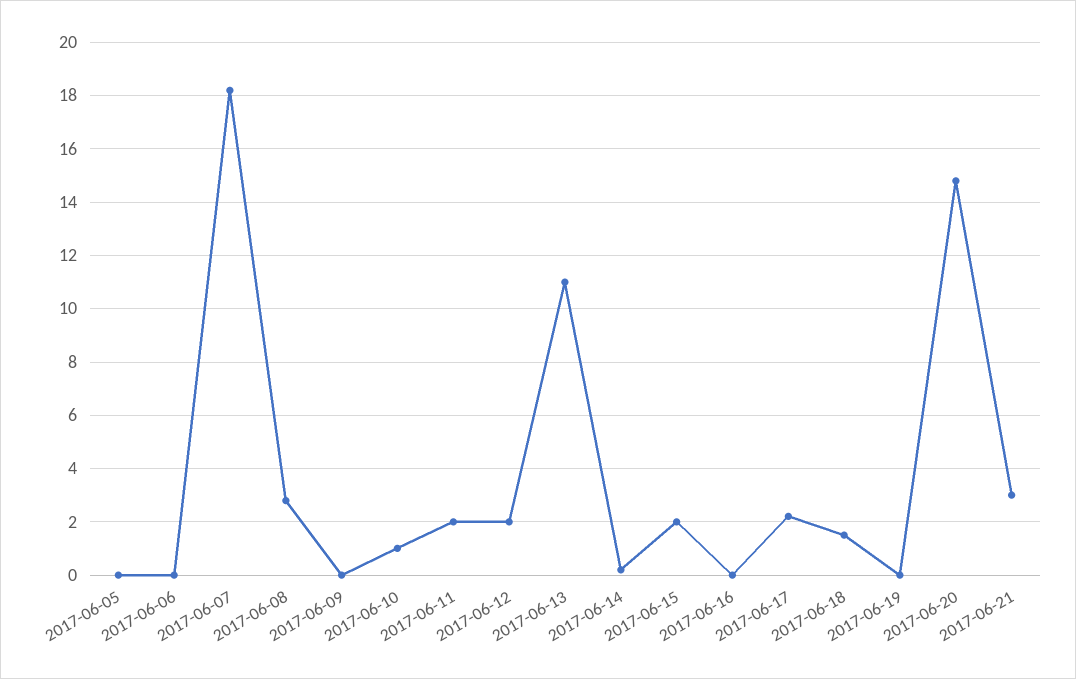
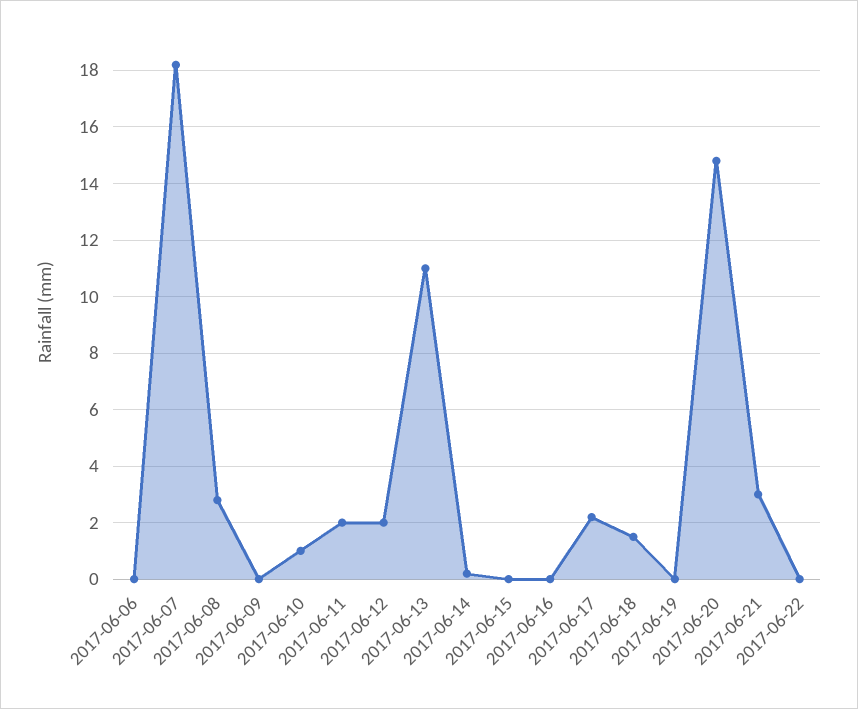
2017-06-05: 0 -> none
2017-06-15: 2 -> 0
2017-06-22: none -> 0

